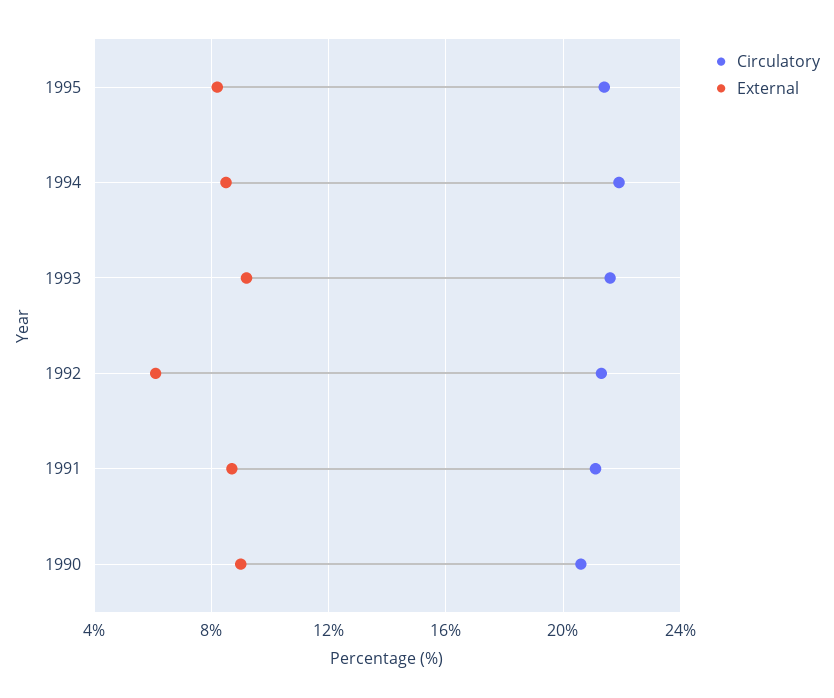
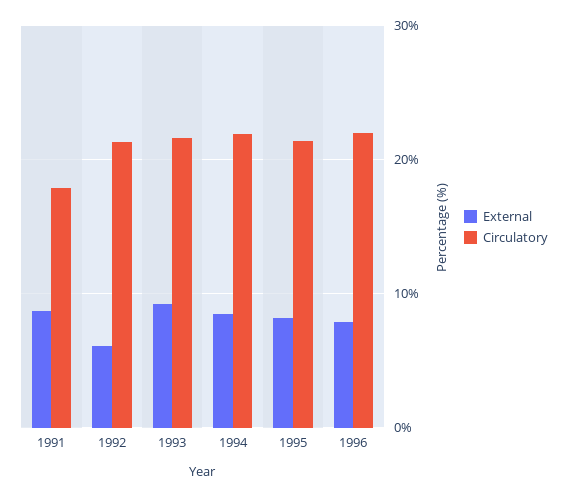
Circulatory, 1991: 21 -> 18
Circulatory, 1990: 20.5 -> none
External, 1990: 9 -> none
External, 1996: none -> 8
Circulatory, 1996: none -> 22

